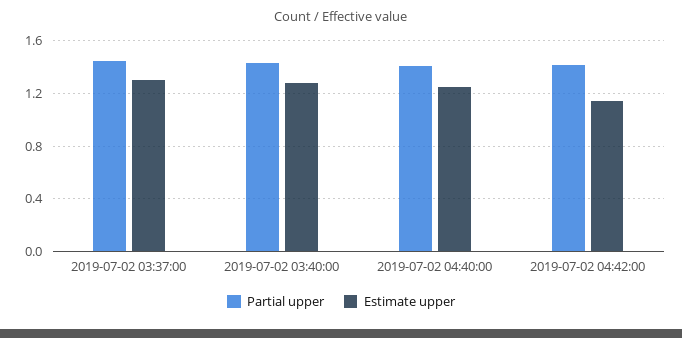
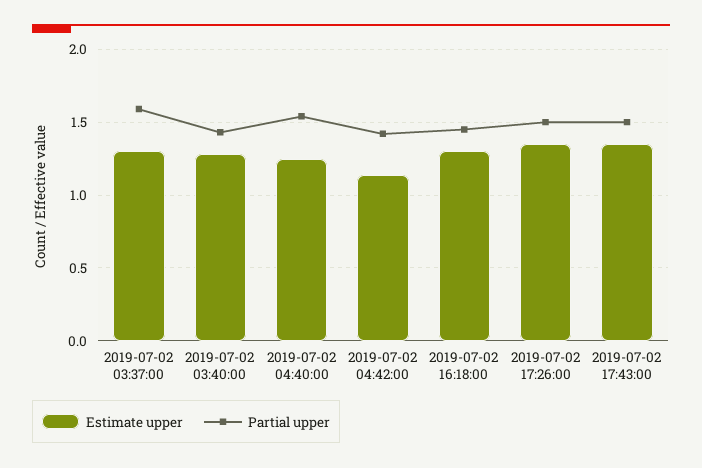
Partial upper, 2019-07-02 03:37:00: 1.45 -> 1.6
Partial upper, 2019-07-02 04:40:00: 1.4 -> 1.55
Estimate upper, 2019-07-02 16:18:00: none -> 1.3
Partial upper, 2019-07-02 16:18:00: none -> 1.45
Estimate upper, 2019-07-02 17:26:00: none -> 1.35
Partial upper, 2019-07-02 17:26:00: none -> 1.5
Estimate upper, 2019-07-02 17:43:00: none -> 1.35
Partial upper, 2019-07-02 17:43:00: none -> 1.5

